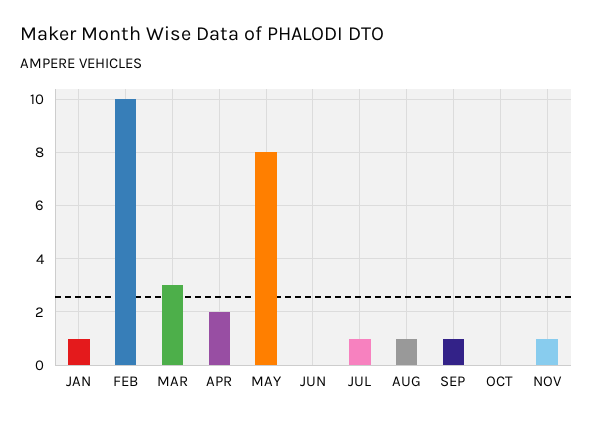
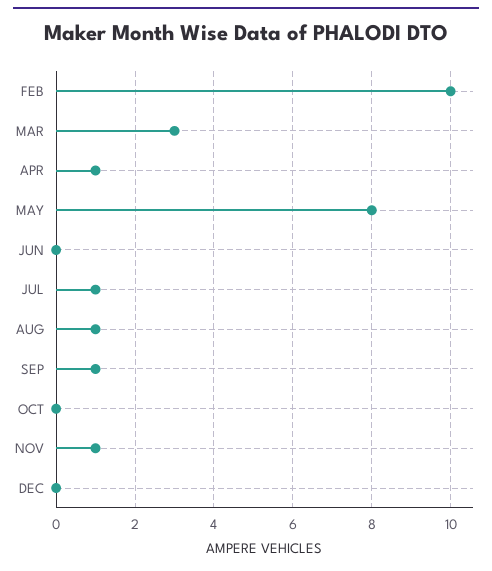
JAN: 1 -> none
APR: 2 -> 1
DEC: none -> 0

